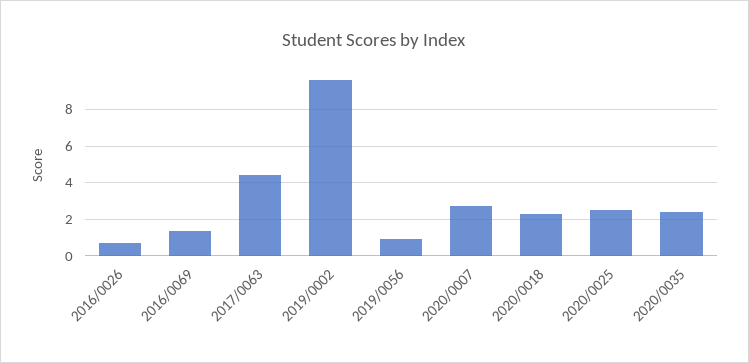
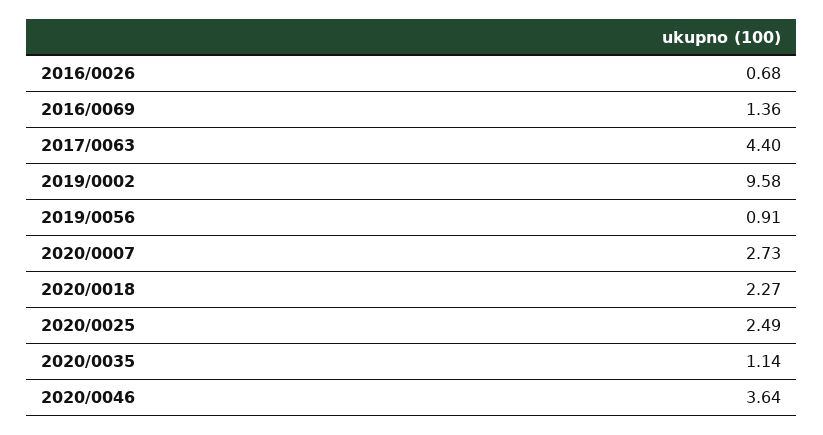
2020/0035: 2.5 -> 1.14
2020/0046: none -> 3.64

